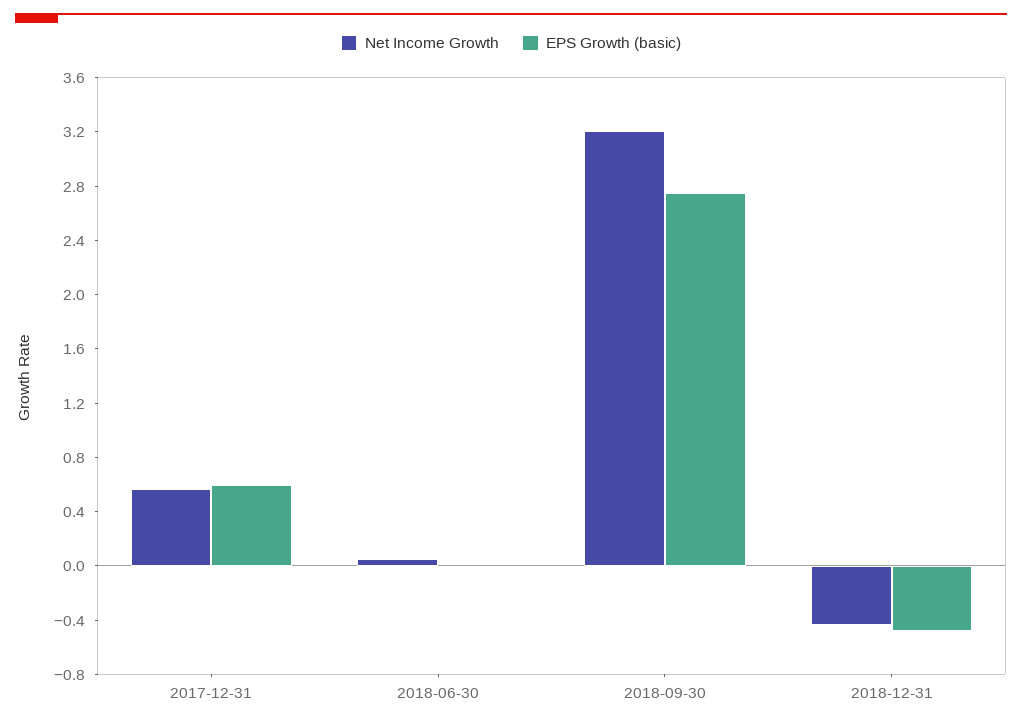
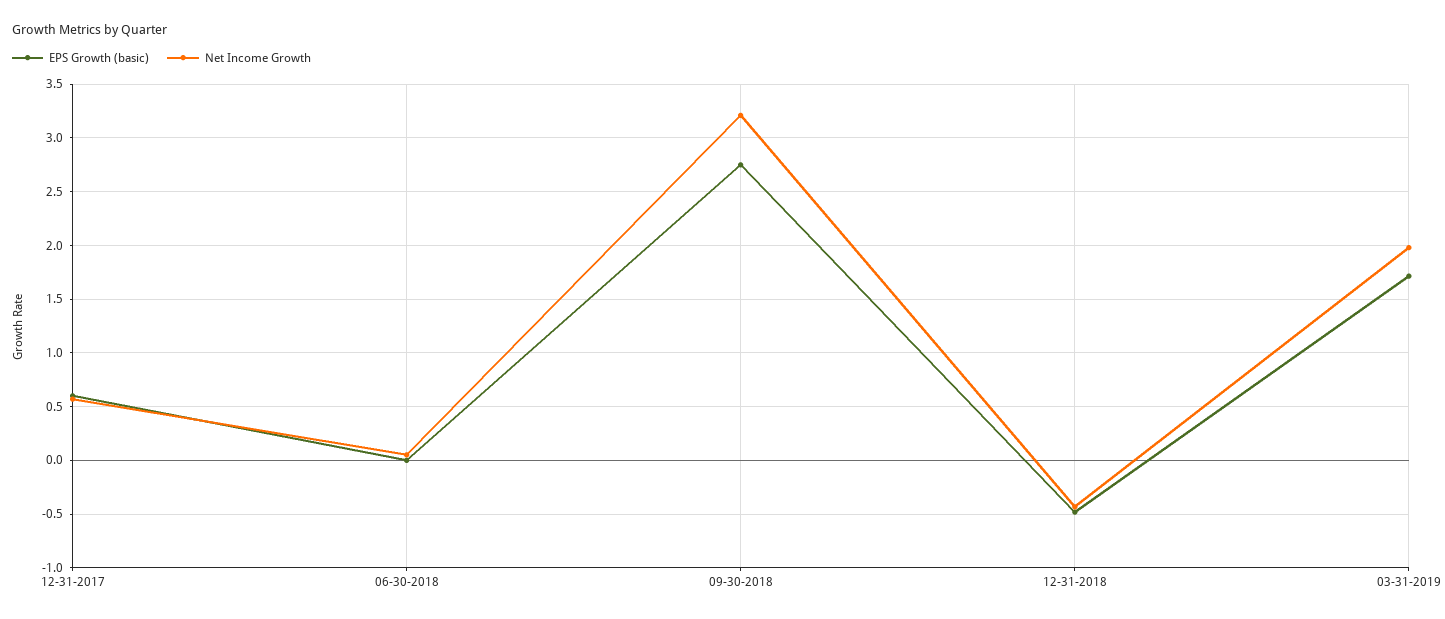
EPS Growth (basic), 03-31-2019: none -> 1.7
Net Income Growth, 03-31-2019: none -> 2

